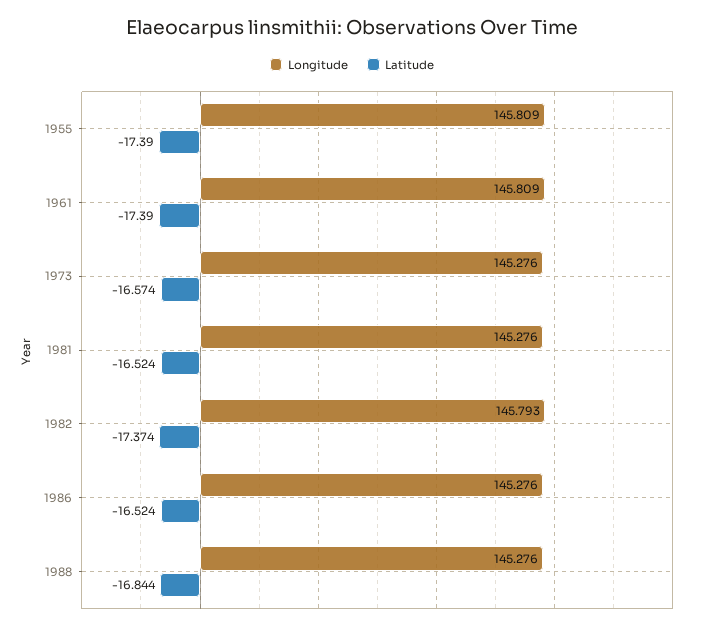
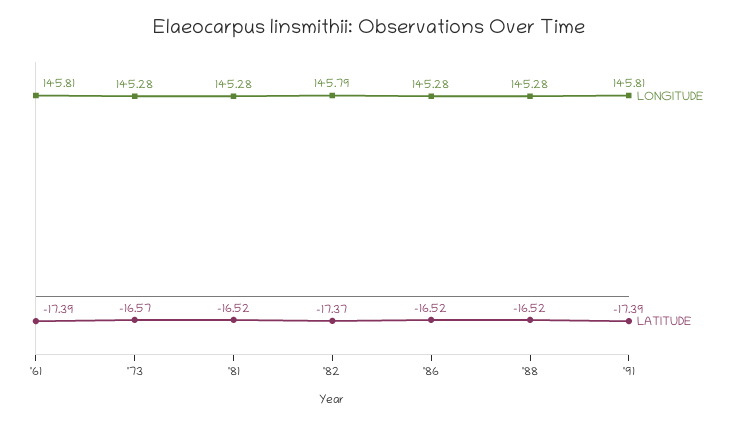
Longitude, 1955: 145.809 -> none
Latitude, 1955: -17.39 -> none
Latitude, 1988: -16.844 -> -16.52
Longitude, '91: none -> 145.81
Latitude, '91: none -> -17.39

